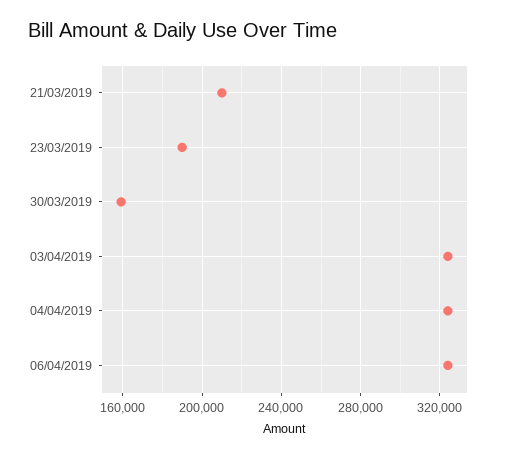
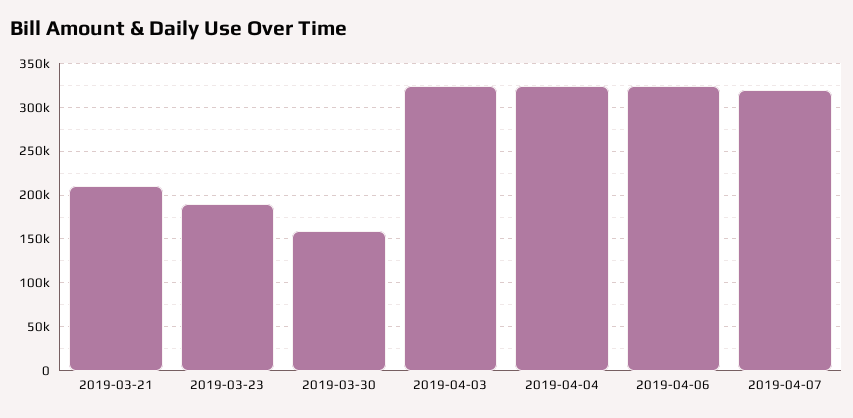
2019-04-07: none -> 320000

